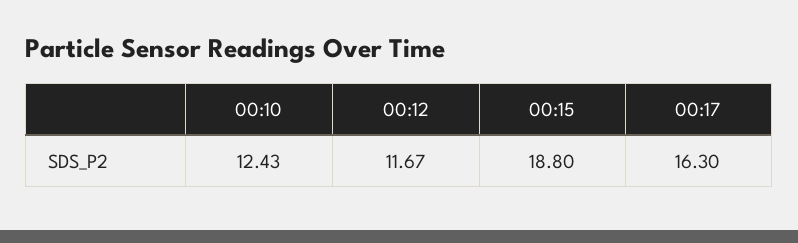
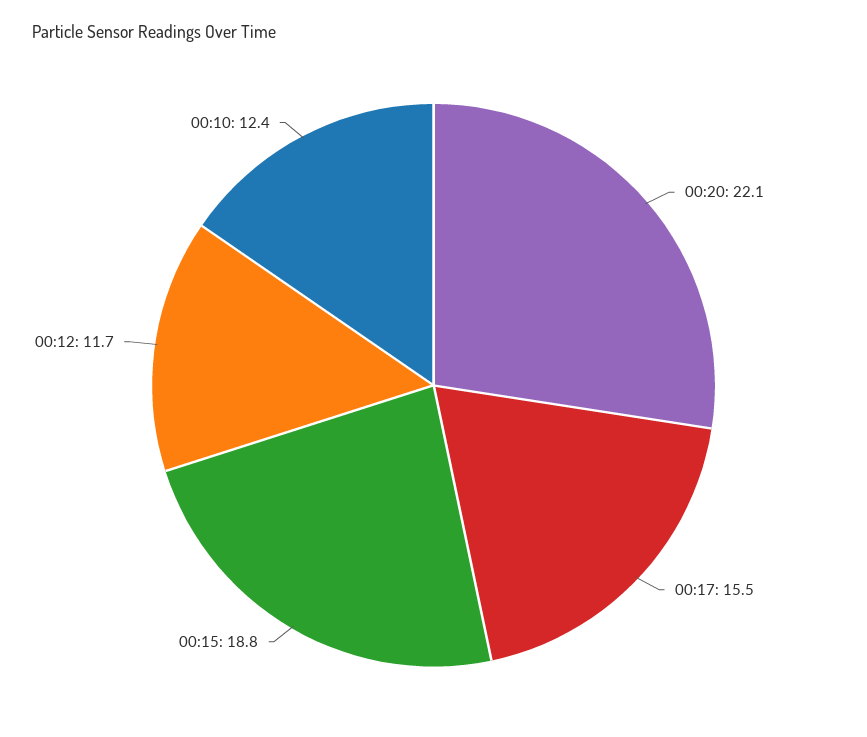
00:17: 16.3 -> 15.5
00:20: none -> 22.1

